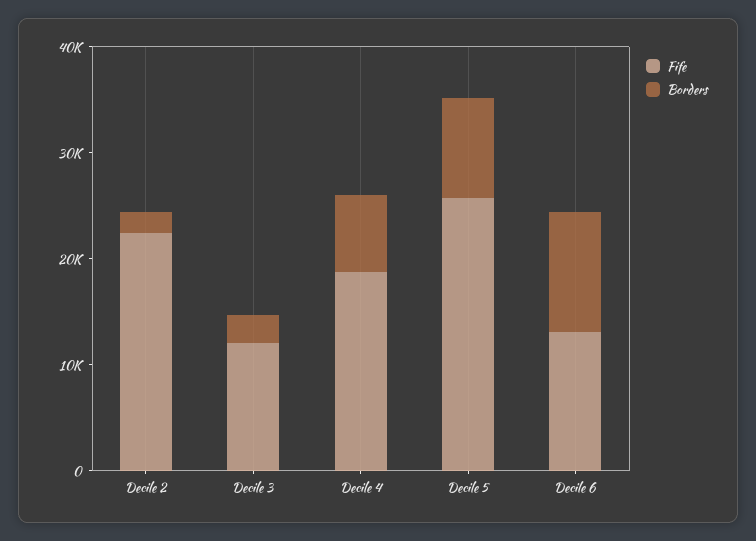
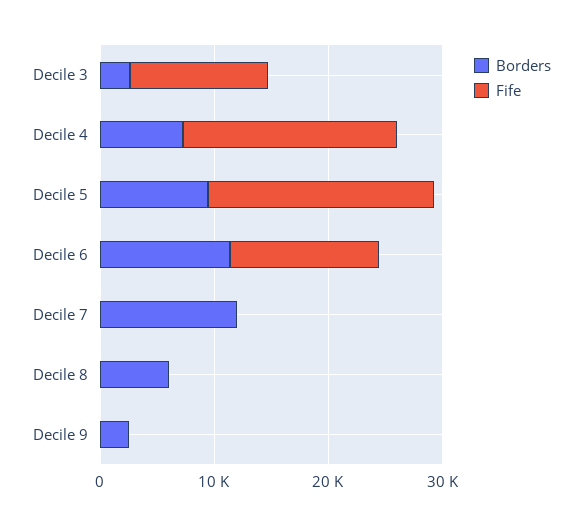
Fife, Decile 2: 22000 -> none
Borders, Decile 2: 2000 -> none
Fife, Decile 5: 26000 -> 20000
Borders, Decile 7: none -> 12000
Fife, Decile 7: none -> 0
Borders, Decile 8: none -> 6000
Fife, Decile 8: none -> 0
Borders, Decile 9: none -> 2000
Fife, Decile 9: none -> 0

